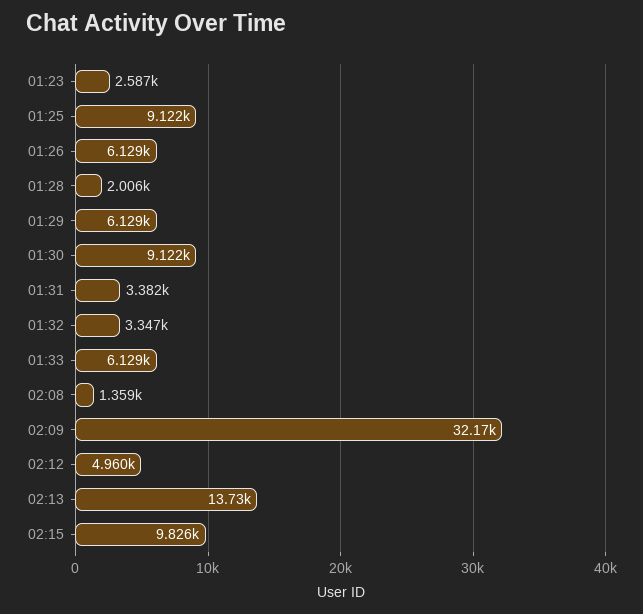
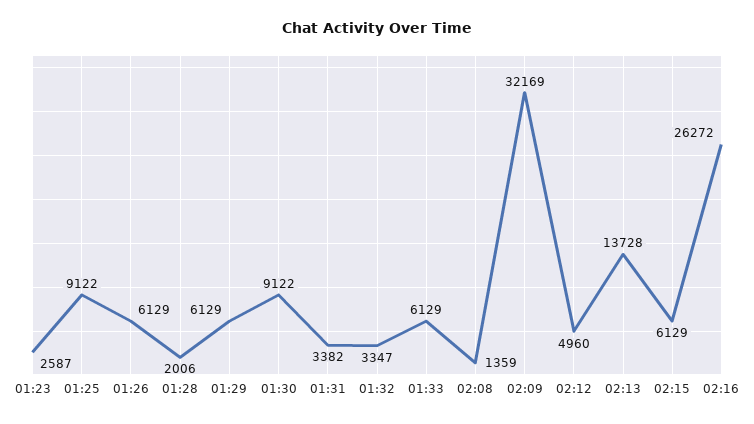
02:15: 9826 -> 6129
02:16: none -> 26272

